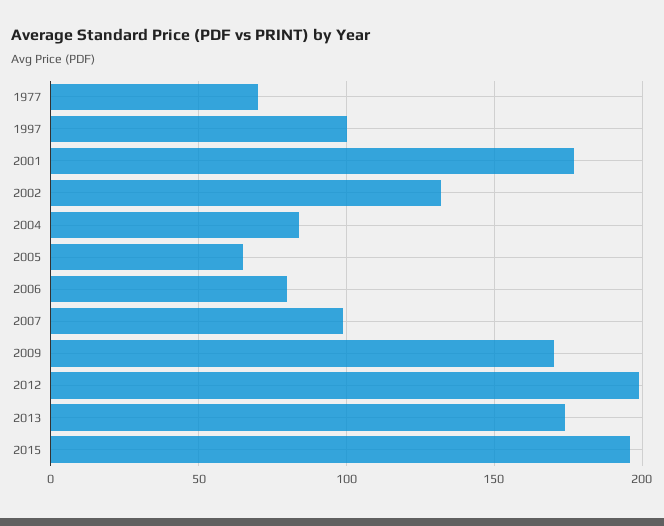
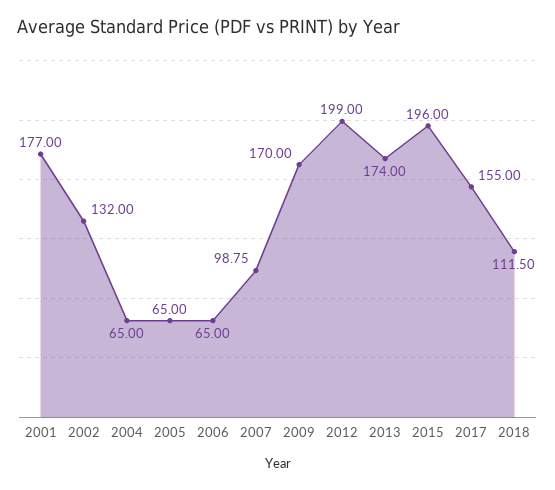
1977: 70 -> none
1997: 100 -> none
2004: 85 -> 65
2006: 80 -> 65
2017: none -> 155
2018: none -> 111.5

